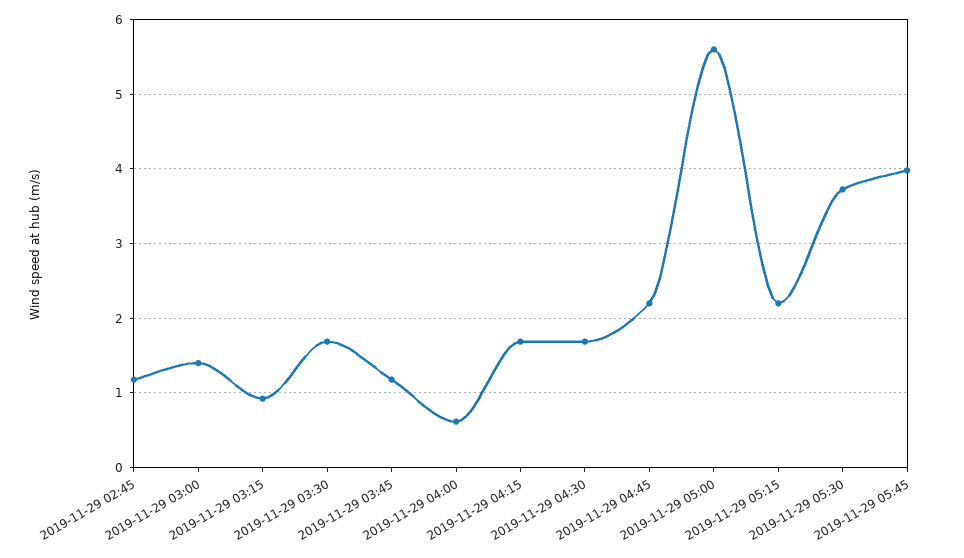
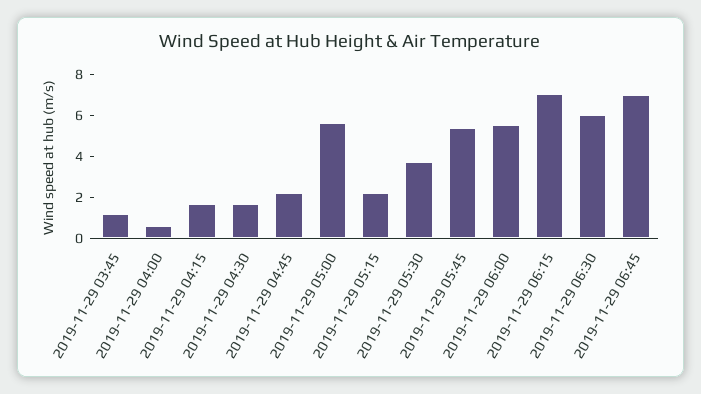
2019-11-29 02:45: 1.2 -> none
2019-11-29 03:00: 1.4 -> none
2019-11-29 03:15: 0.9 -> none
2019-11-29 03:30: 1.7 -> none
2019-11-29 05:45: 4 -> 5.5
2019-11-29 06:00: none -> 5.5
2019-11-29 06:15: none -> 7
2019-11-29 06:30: none -> 6
2019-11-29 06:45: none -> 7

